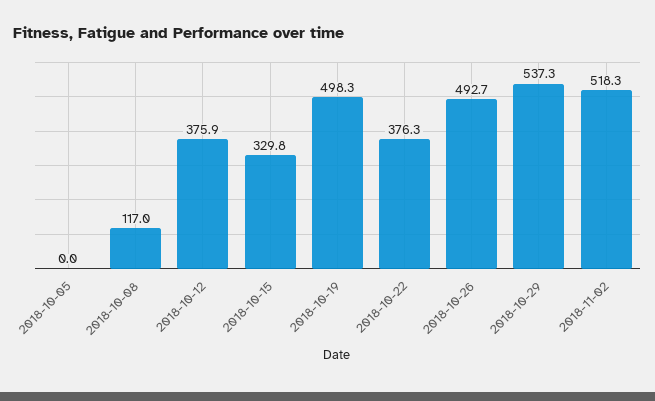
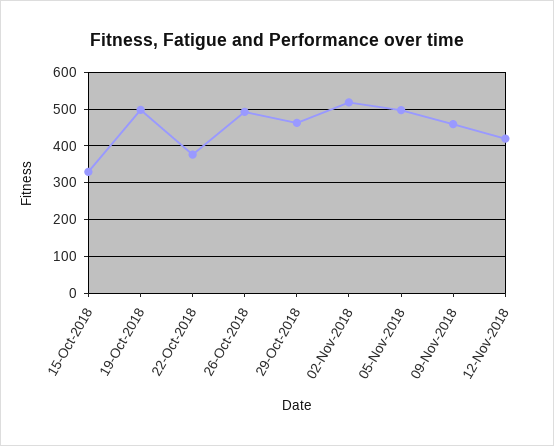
2018-10-05: 0 -> none
2018-10-08: 117 -> none
2018-10-12: 375.9 -> none
2018-10-29: 537.3 -> 460
05-Nov-2018: none -> 500
09-Nov-2018: none -> 460
12-Nov-2018: none -> 420

